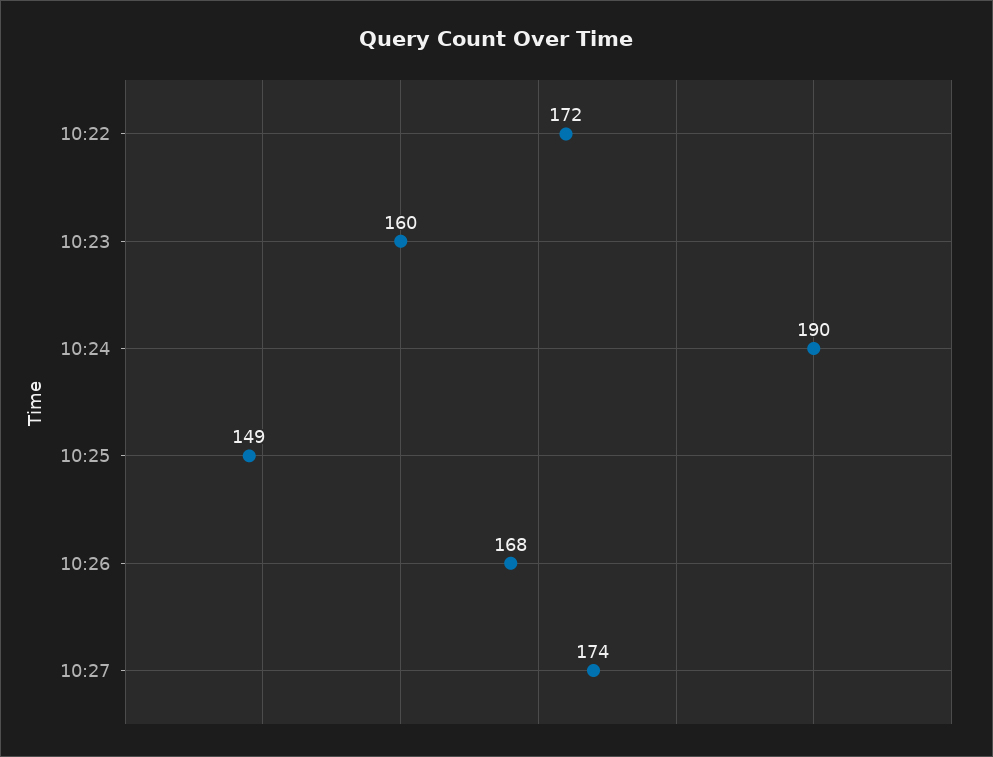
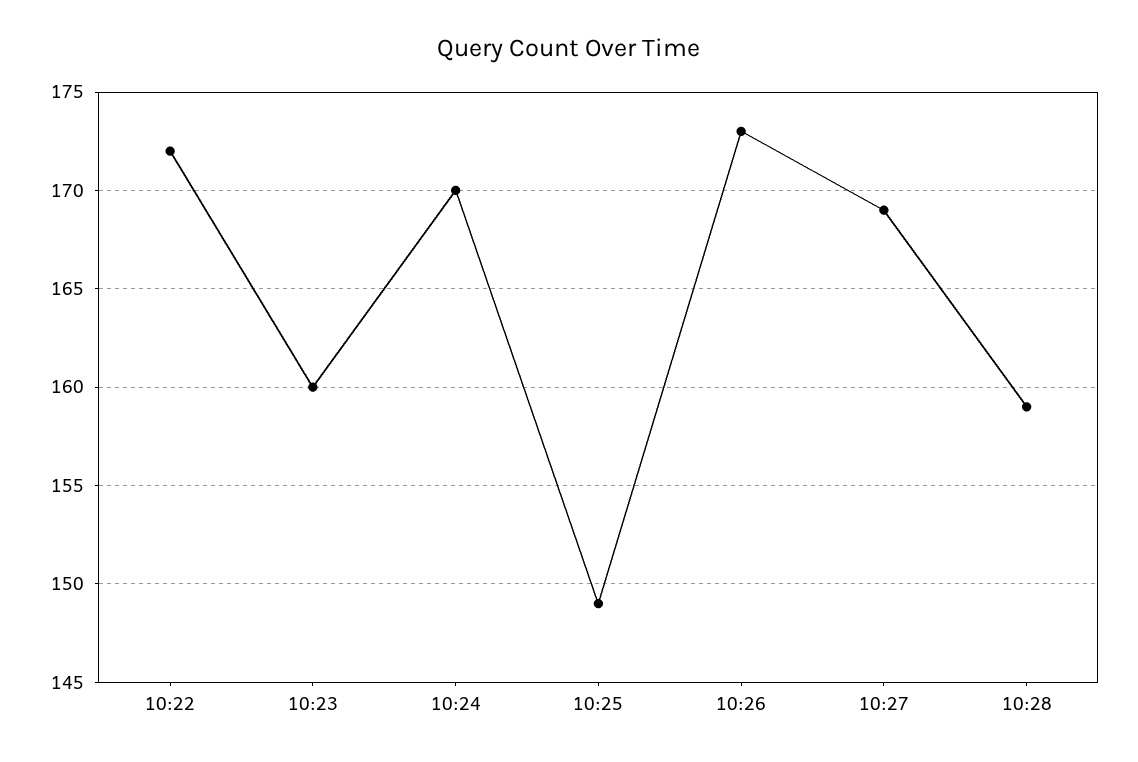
10:24: 190 -> 170
10:26: 168 -> 173
10:27: 174 -> 169
10:28: none -> 159

